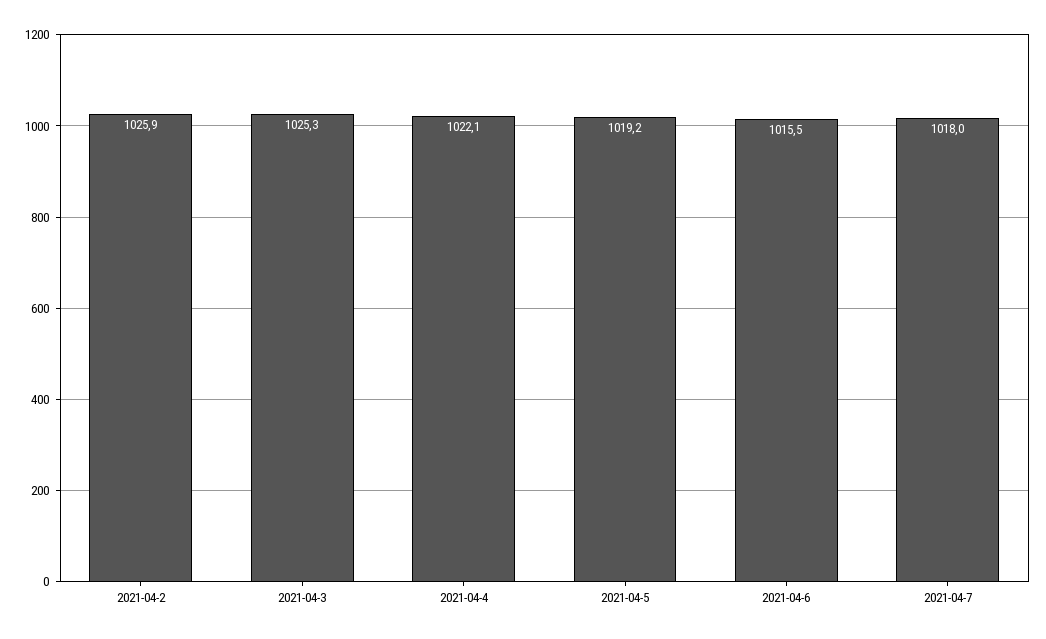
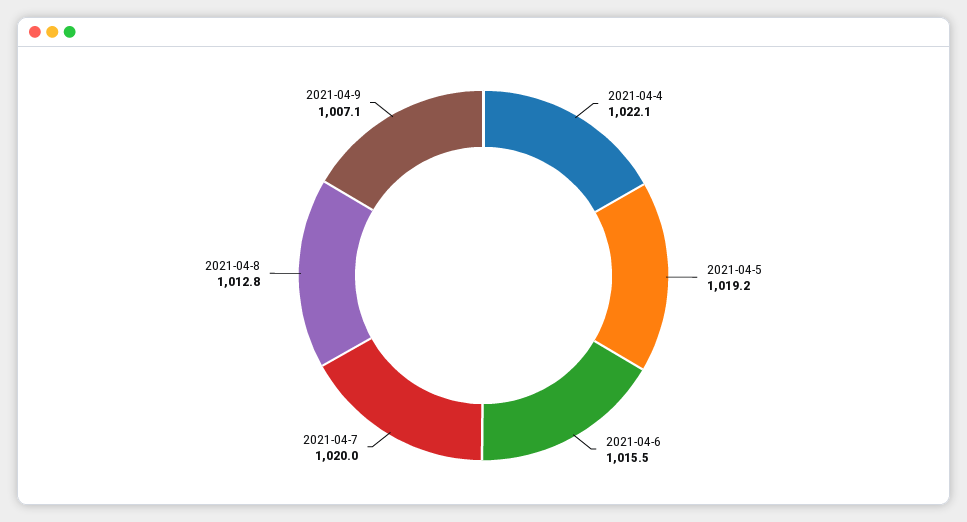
2021-04-2: 1025.9 -> none
2021-04-3: 1025.3 -> none
2021-04-7: 1018 -> 1020
2021-04-8: none -> 1012.8
2021-04-9: none -> 1007.1

